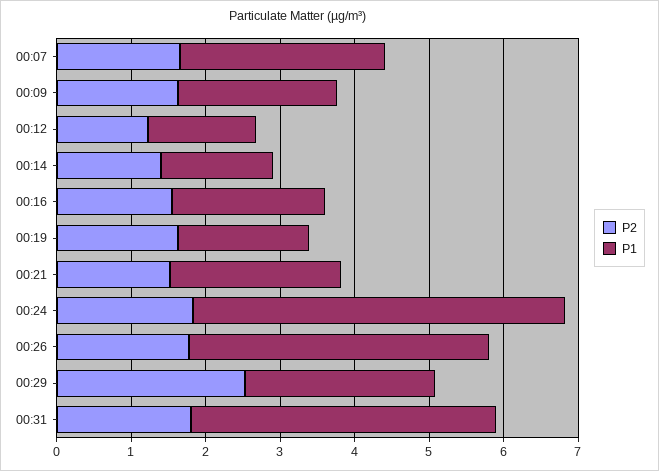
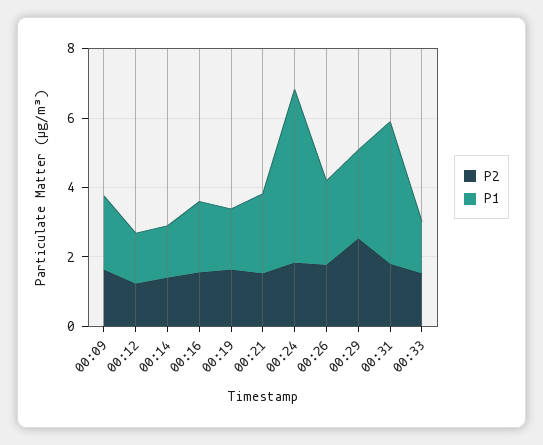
P2, 00:07: 1.6 -> none
P1, 00:07: 2.8 -> none
P1, 00:26: 4 -> 2.5
P2, 00:33: none -> 1.5
P1, 00:33: none -> 1.5

